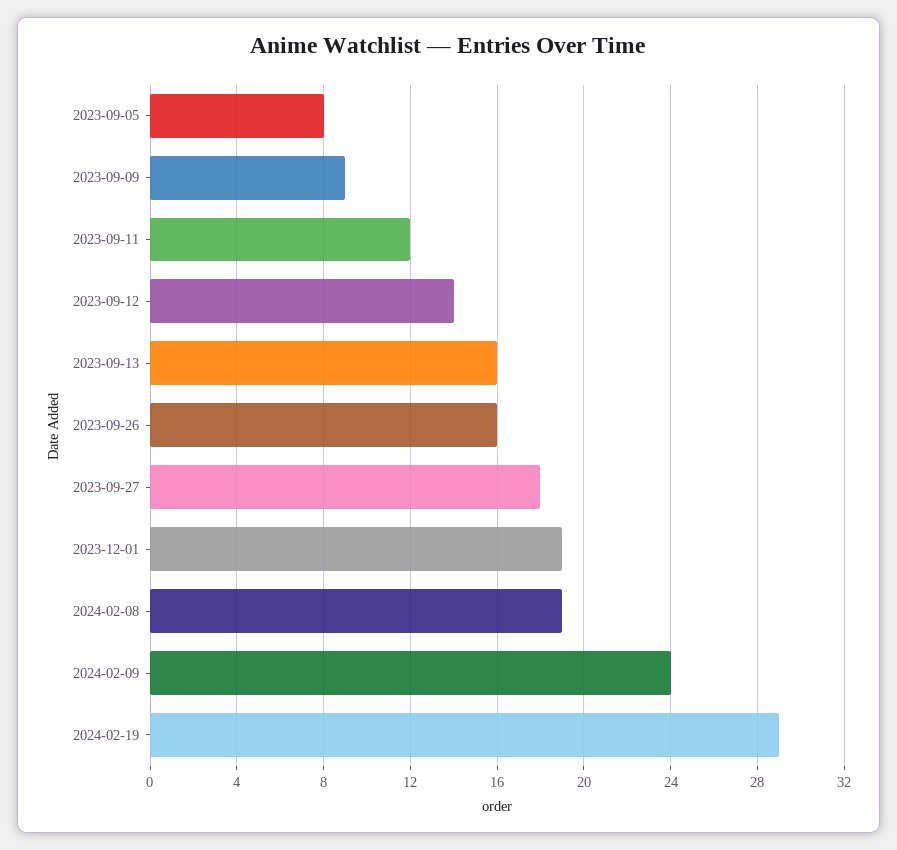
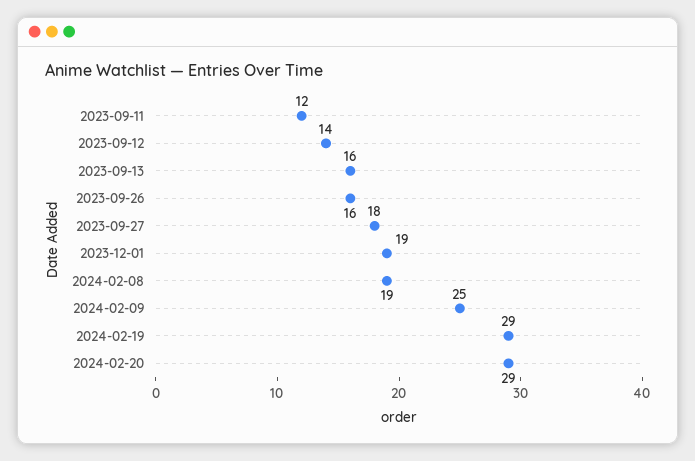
2023-09-05: 8 -> none
2023-09-09: 9 -> none
2024-02-09: 24 -> 25
2024-02-20: none -> 29

